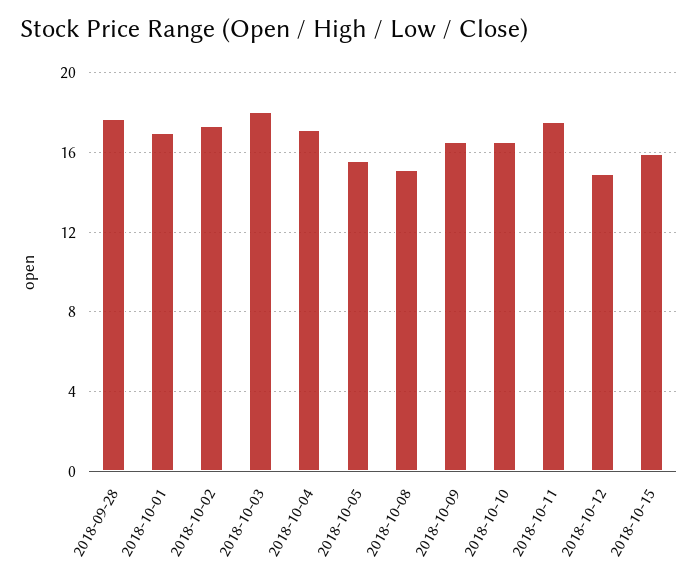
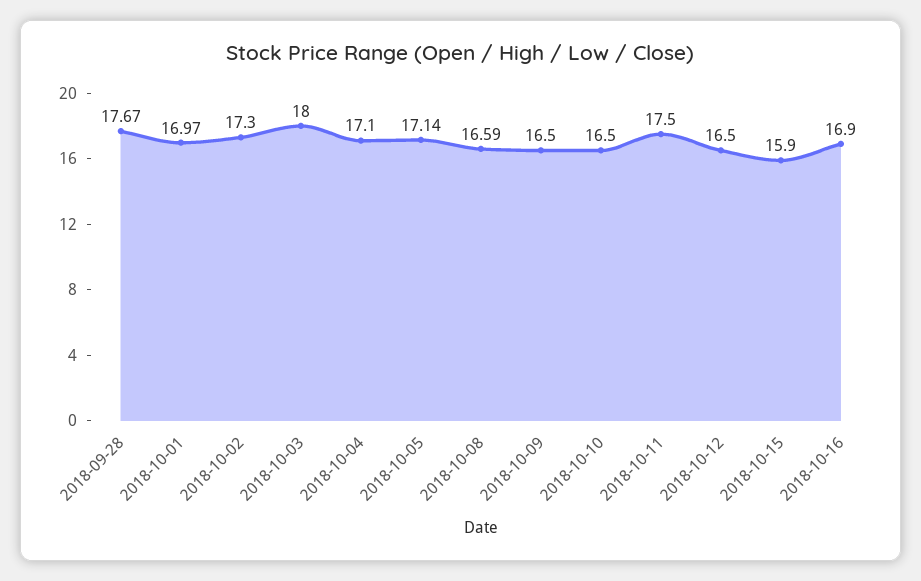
2018-10-05: 15.5 -> 17.14
2018-10-08: 15 -> 16.59
2018-10-12: 15 -> 16.5
2018-10-16: none -> 16.9

